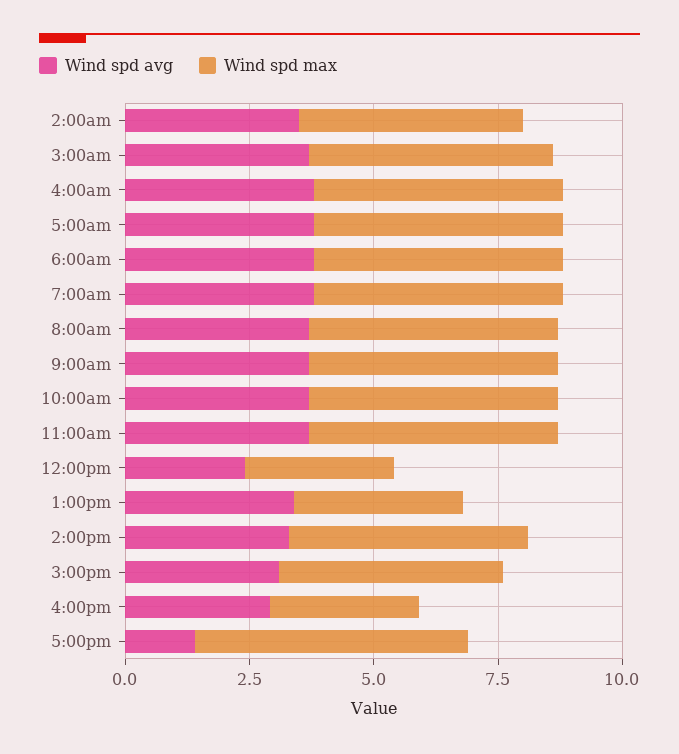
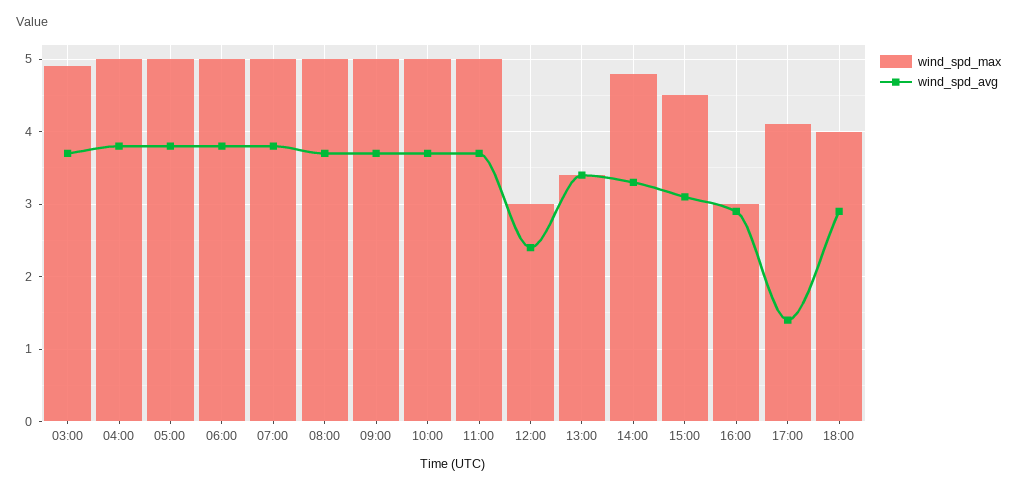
Wind spd avg, 2:00am: 3.5 -> none
Wind spd max, 2:00am: 4.5 -> none
Wind spd max, 5:00pm: 5.5 -> 4.1
Wind spd max, 18:00: none -> 4
Wind spd avg, 18:00: none -> 2.9

